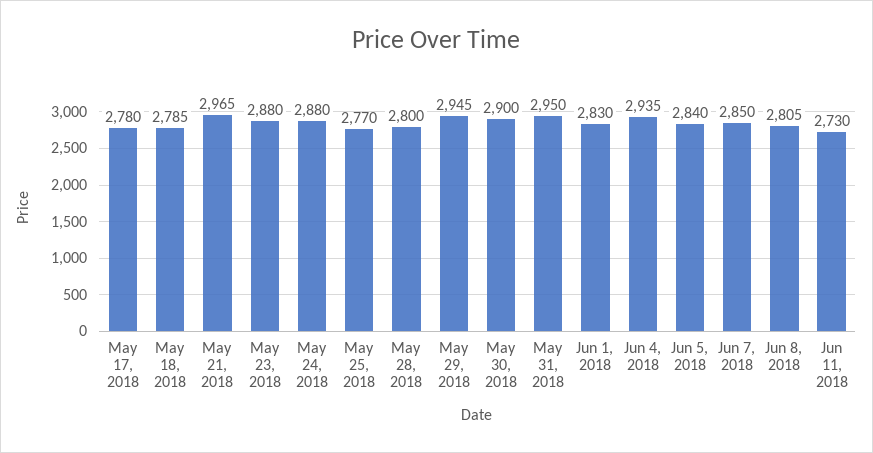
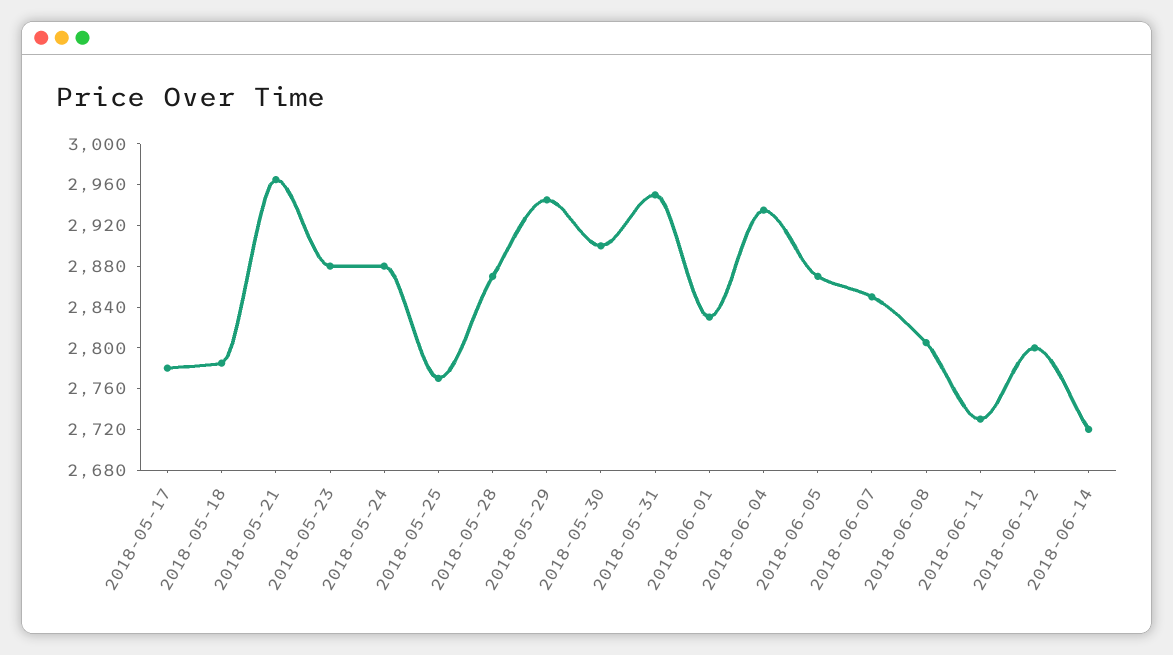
May 28, 2018: 2800 -> 2870
Jun 5, 2018: 2840 -> 2870
2018-06-12: none -> 2800
2018-06-14: none -> 2720

